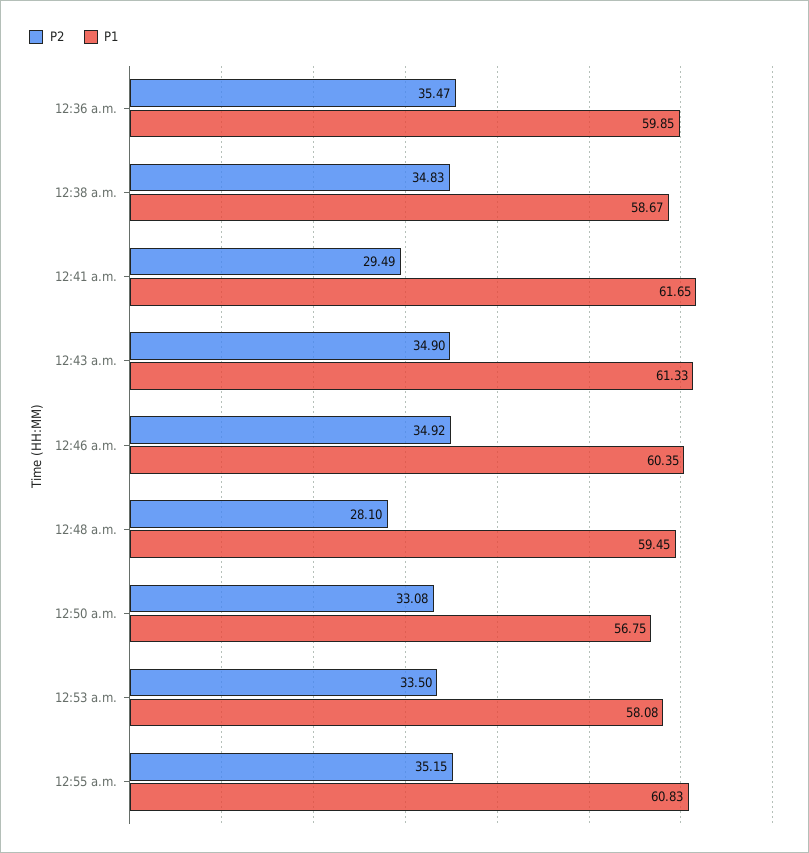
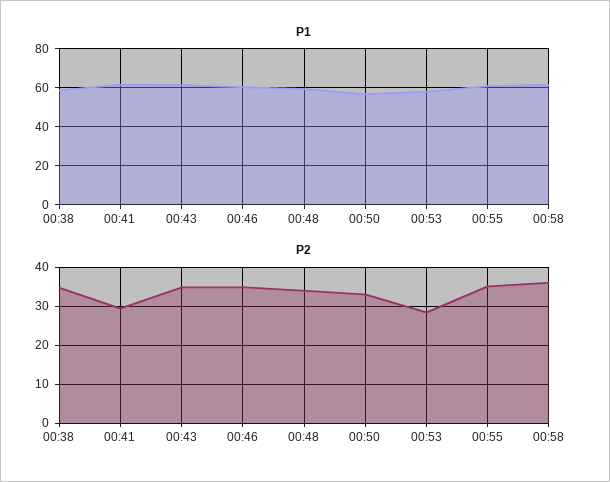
P2, 12:36 a.m.: 35.47 -> none
P1, 12:36 a.m.: 59.85 -> none
P2, 12:48 a.m.: 28.1 -> 34
P2, 12:53 a.m.: 33.5 -> 28
P1, 00:58: none -> 60
P2, 00:58: none -> 36

